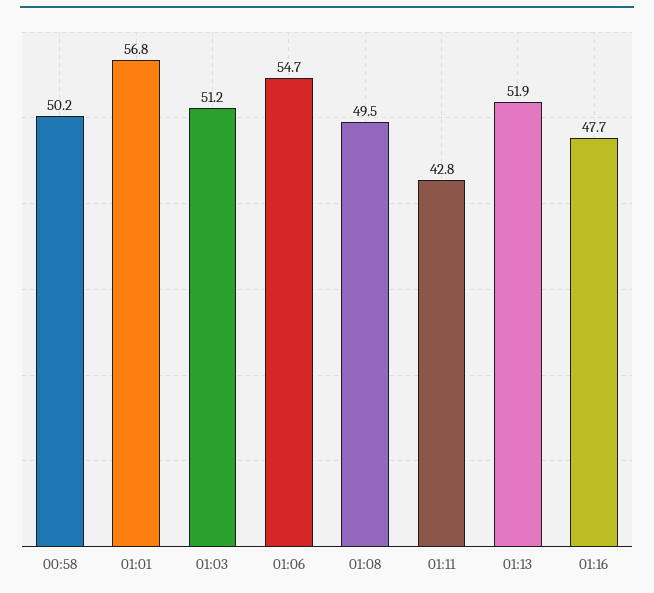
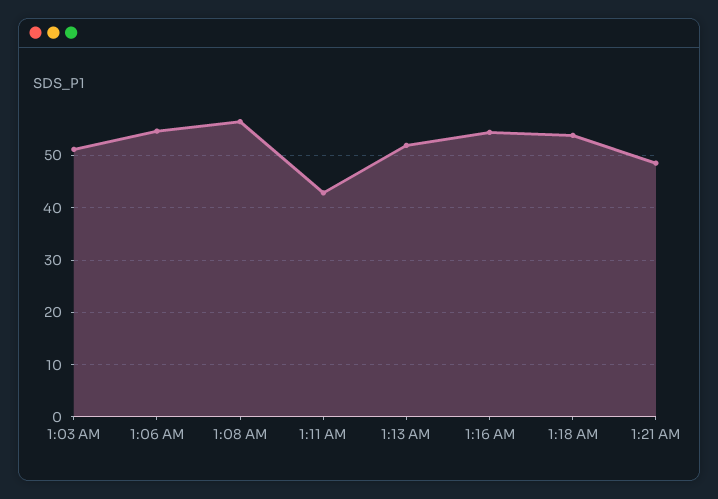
00:58: 50.2 -> none
01:01: 56.8 -> none
01:08: 49.5 -> 56
01:16: 47.7 -> 54
1:18 AM: none -> 54
1:21 AM: none -> 48

